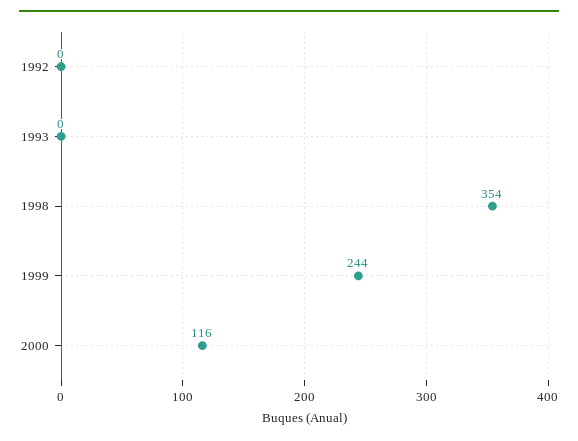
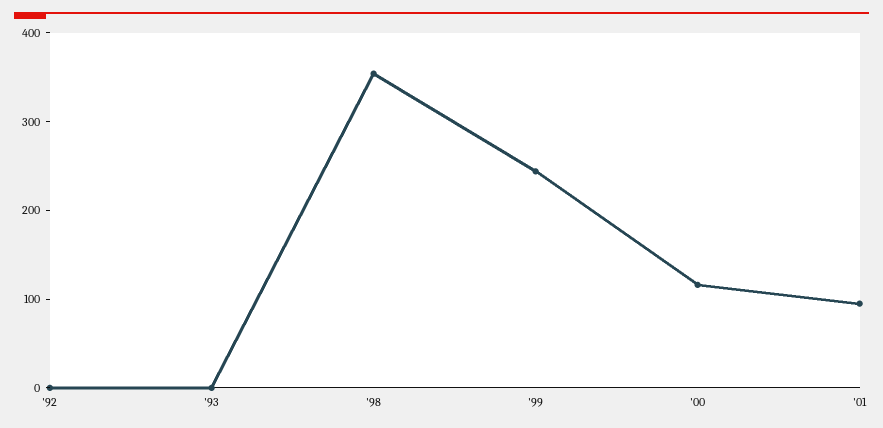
'01: none -> 100

